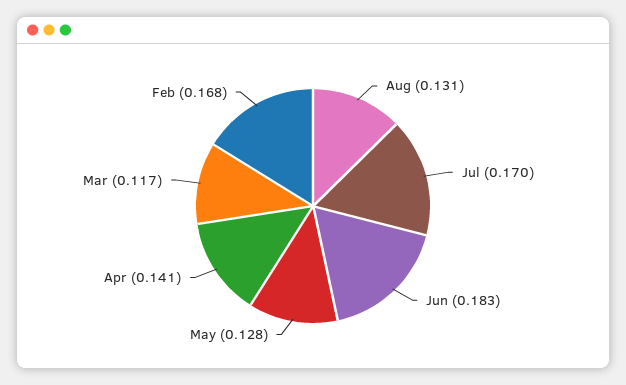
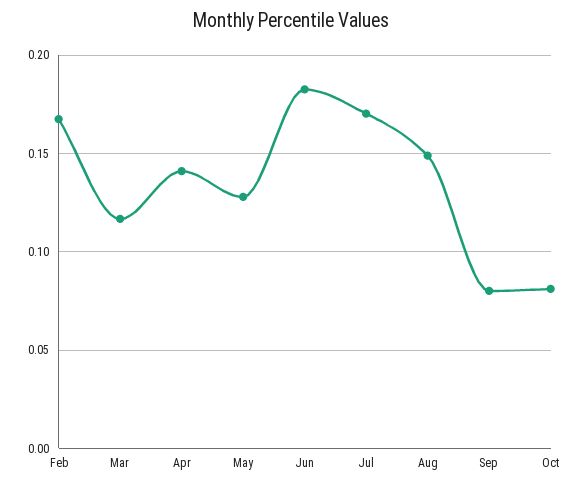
Aug: 0.131 -> 0.15
Sep: none -> 0.08
Oct: none -> 0.08

